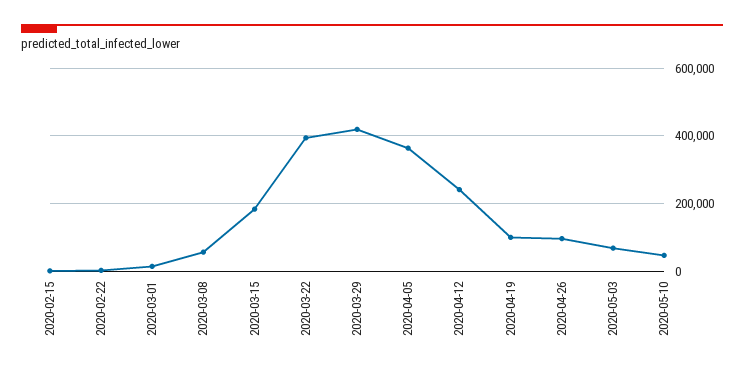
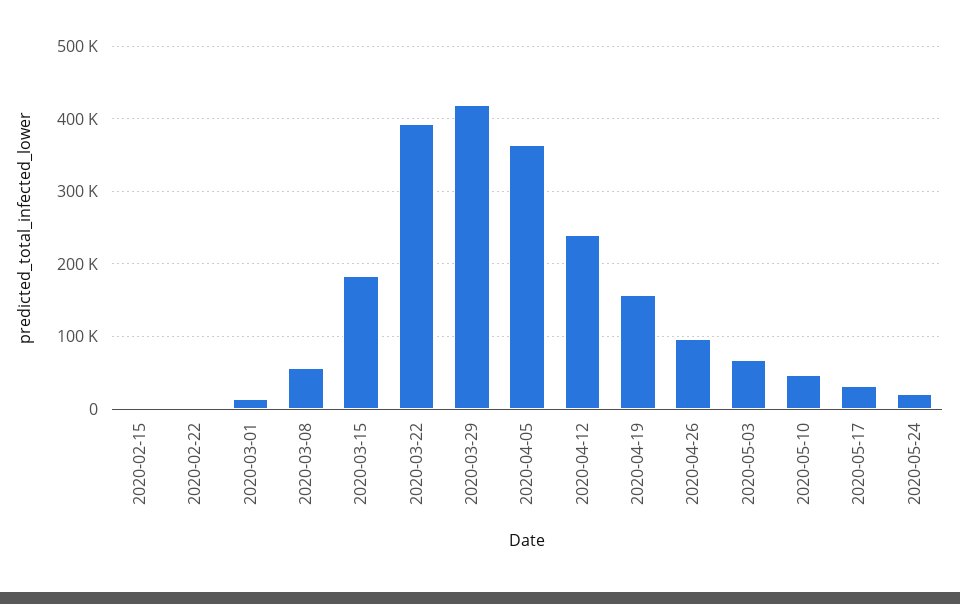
2020-04-19: 100000 -> 160000
2020-05-17: none -> 30000
2020-05-24: none -> 20000

